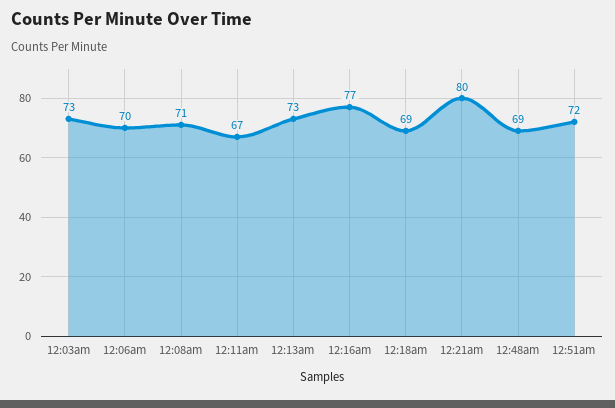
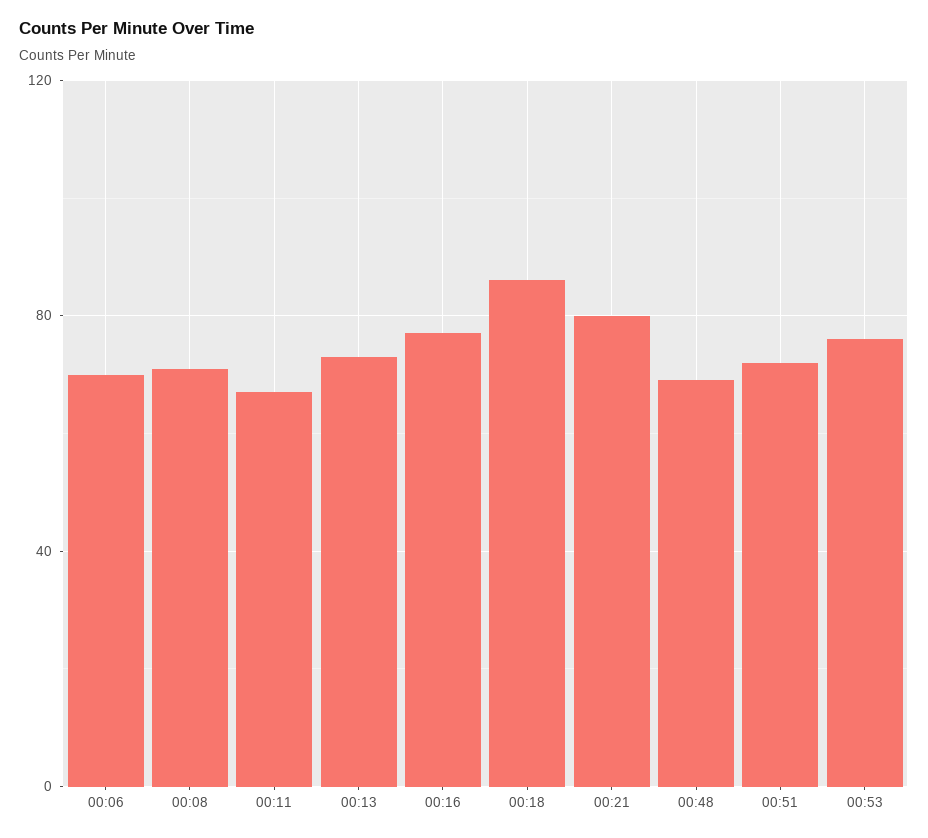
12:03am: 73 -> none
12:18am: 69 -> 85
00:53: none -> 75

